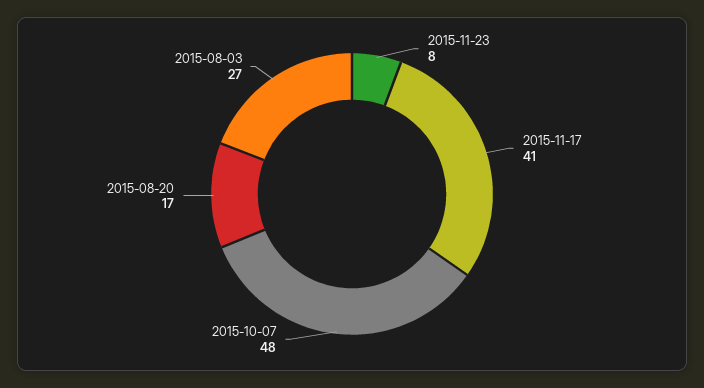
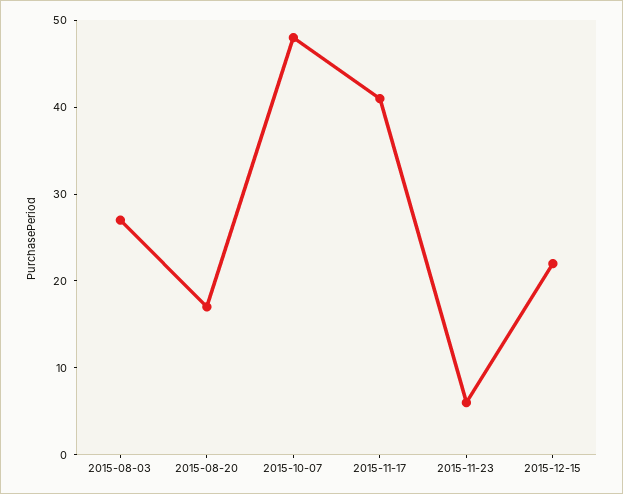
2015-11-23: 8 -> 6
2015-12-15: none -> 22

